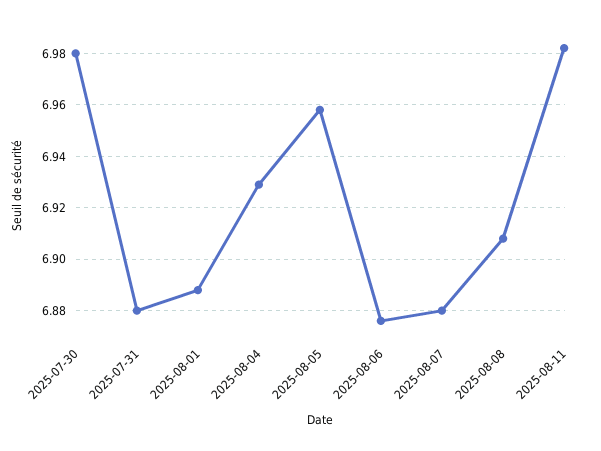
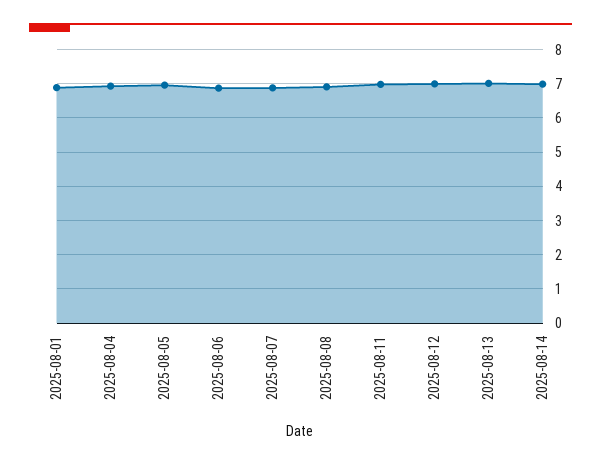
2025-07-30: 6.98 -> none
2025-07-31: 6.88 -> none
2025-08-12: none -> 7
2025-08-13: none -> 7
2025-08-14: none -> 7

